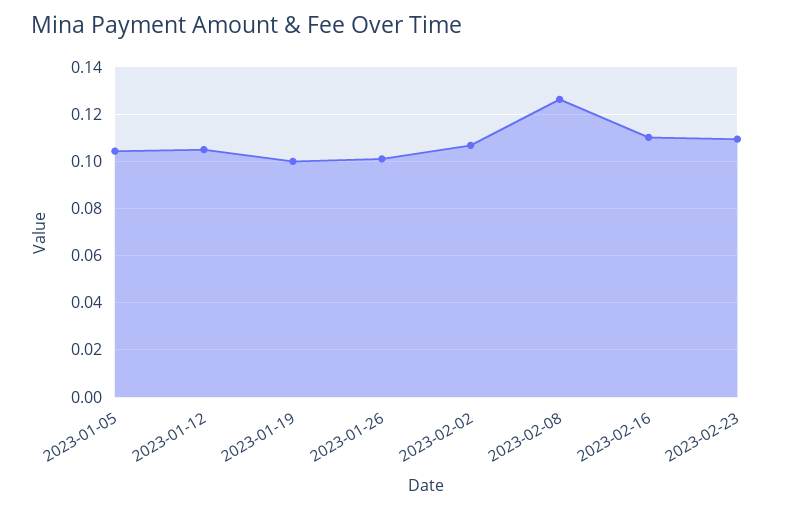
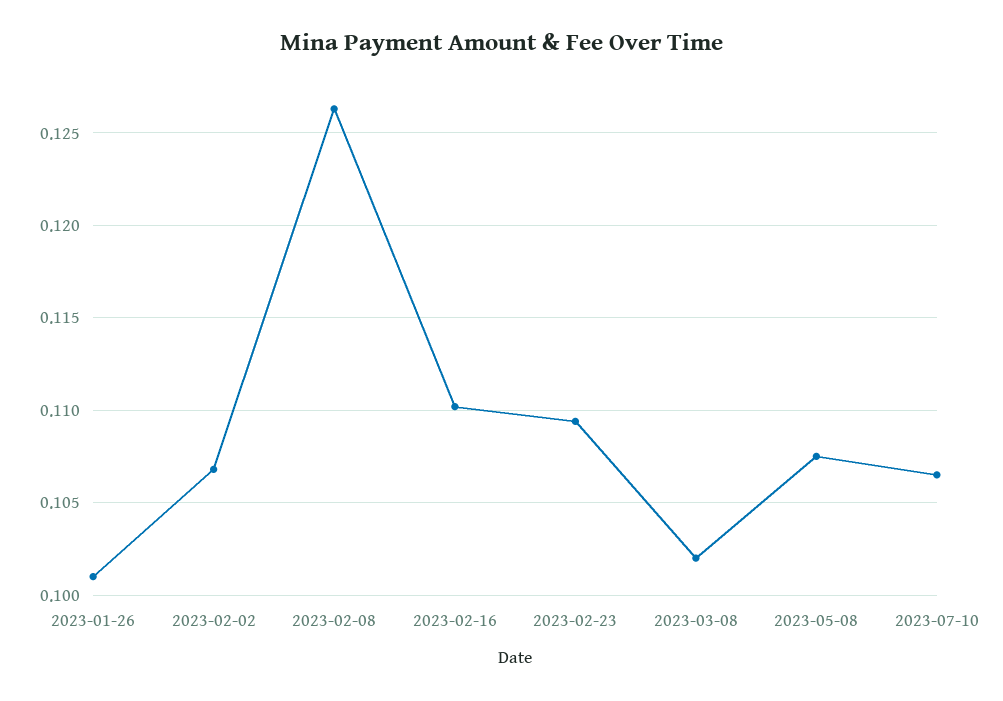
2023-01-05: 0.105 -> none
2023-01-12: 0.105 -> none
2023-01-19: 0.1 -> none
2023-03-08: none -> 0.102
2023-05-08: none -> 0.1075
2023-07-10: none -> 0.1065

